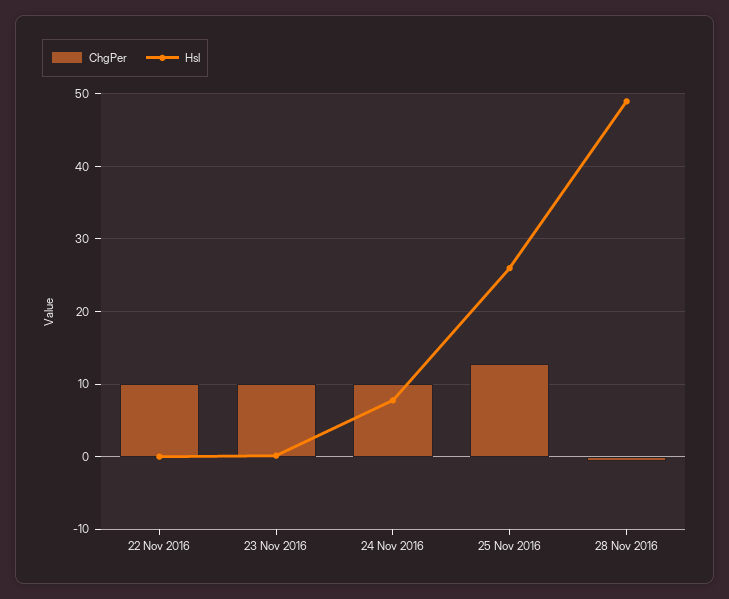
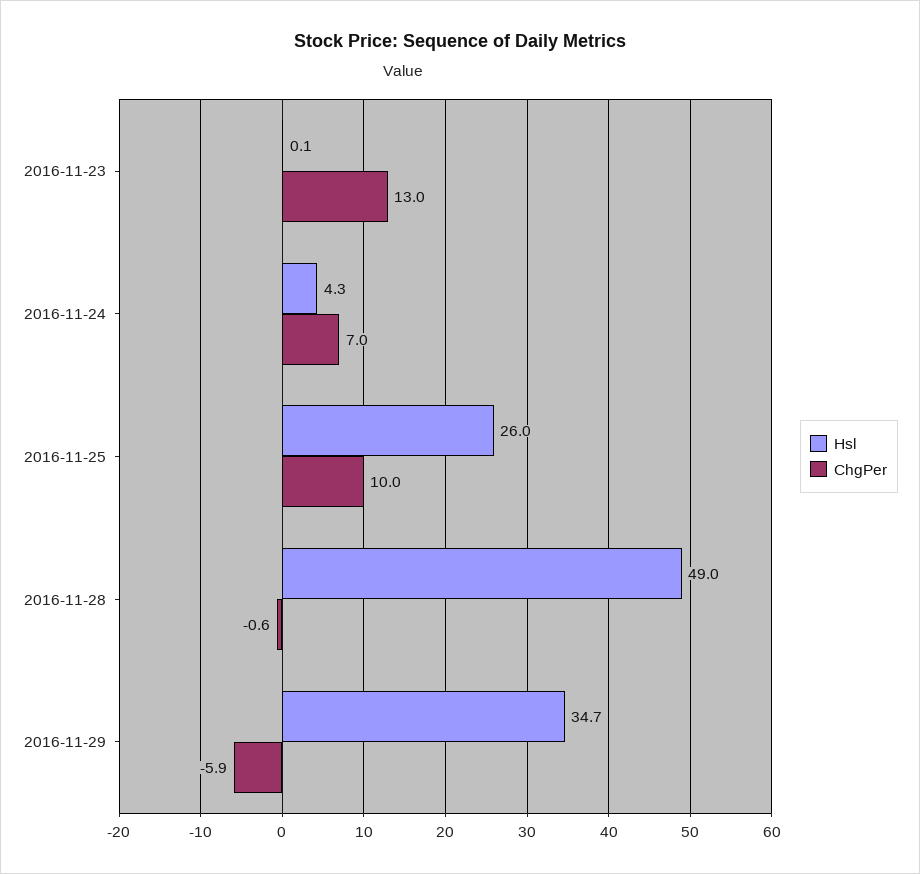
ChgPer, 22 Nov 2016: 10 -> none
Hsl, 22 Nov 2016: 0 -> none
ChgPer, 23 Nov 2016: 10 -> 13
ChgPer, 24 Nov 2016: 10 -> 7
Hsl, 24 Nov 2016: 8 -> 4.3
ChgPer, 25 Nov 2016: 13 -> 10
Hsl, 2016-11-29: none -> 34.7
ChgPer, 2016-11-29: none -> -5.9

